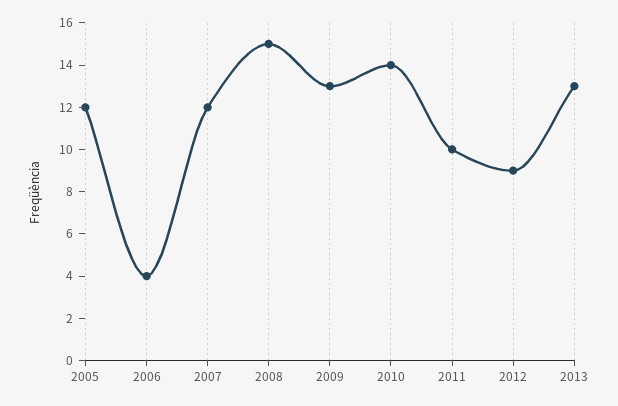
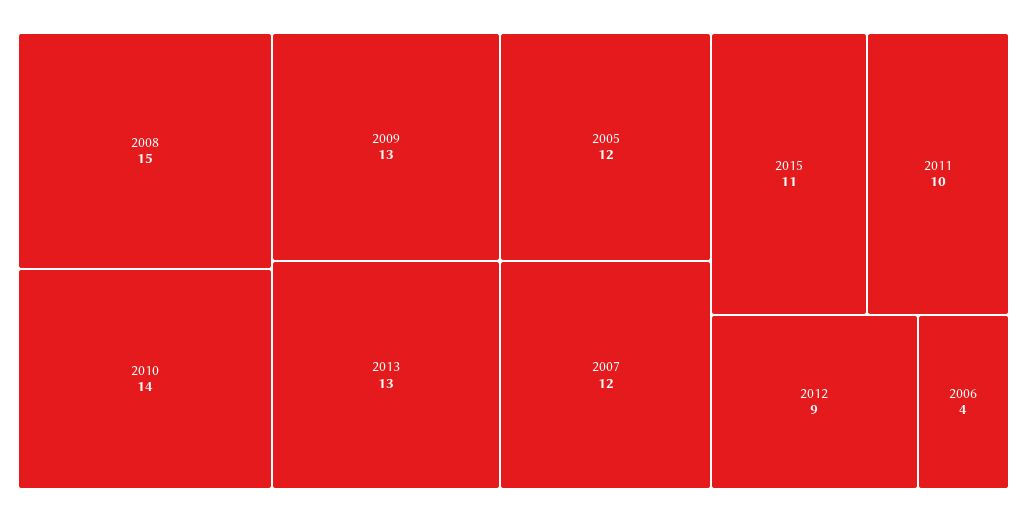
2015: none -> 11

